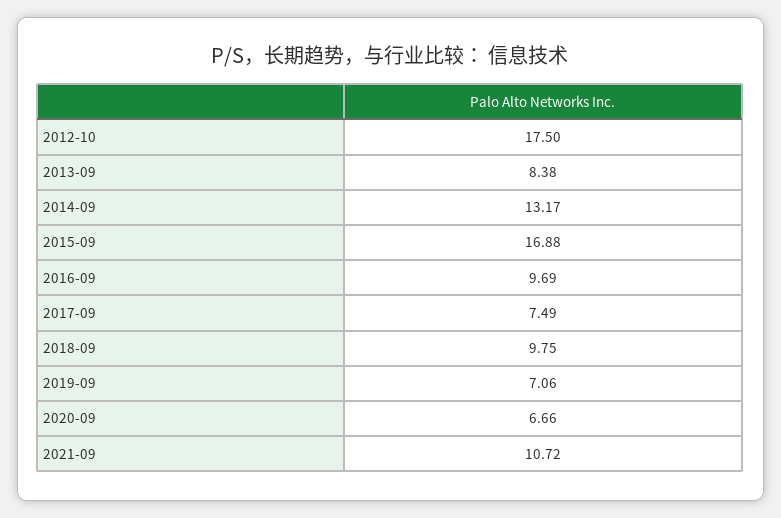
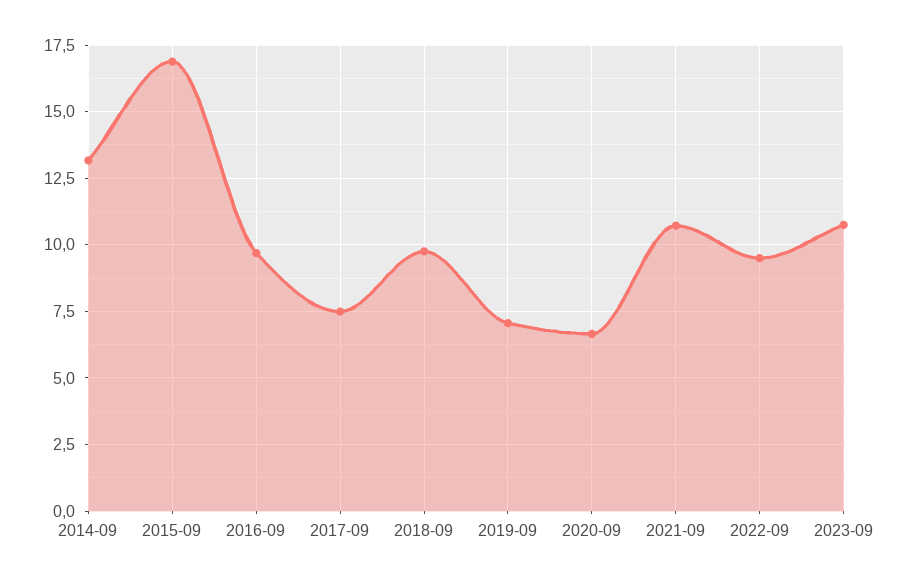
2012-10: 17.5 -> none
2013-09: 8.38 -> none
2022-09: none -> 9.5
2023-09: none -> 10.75

